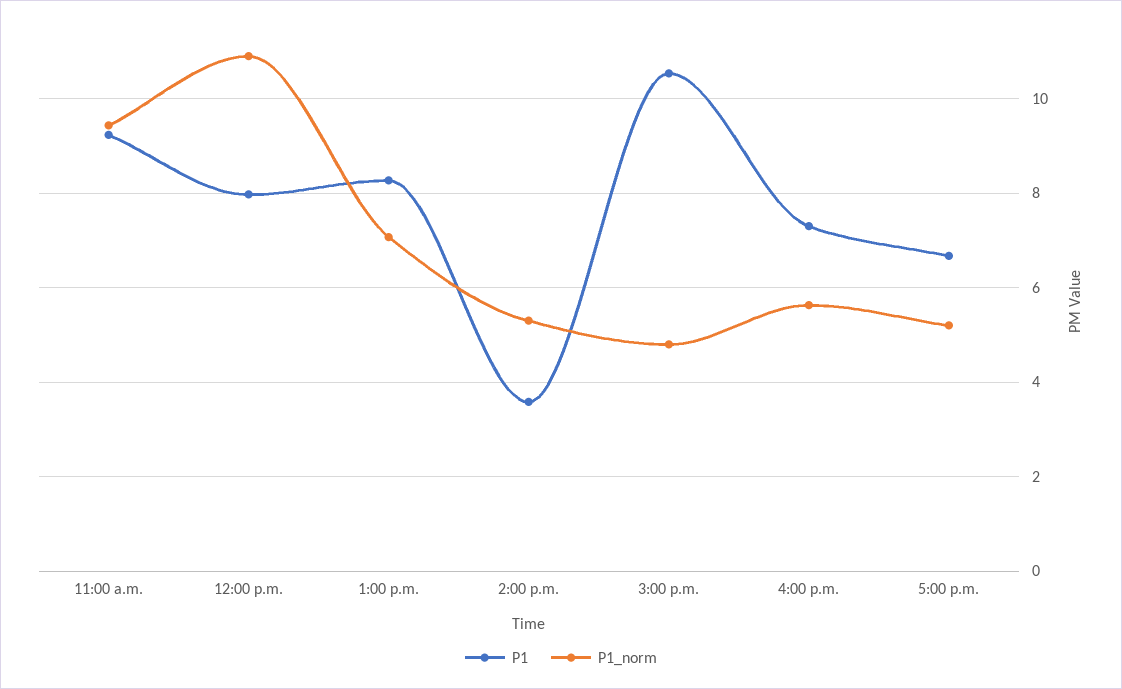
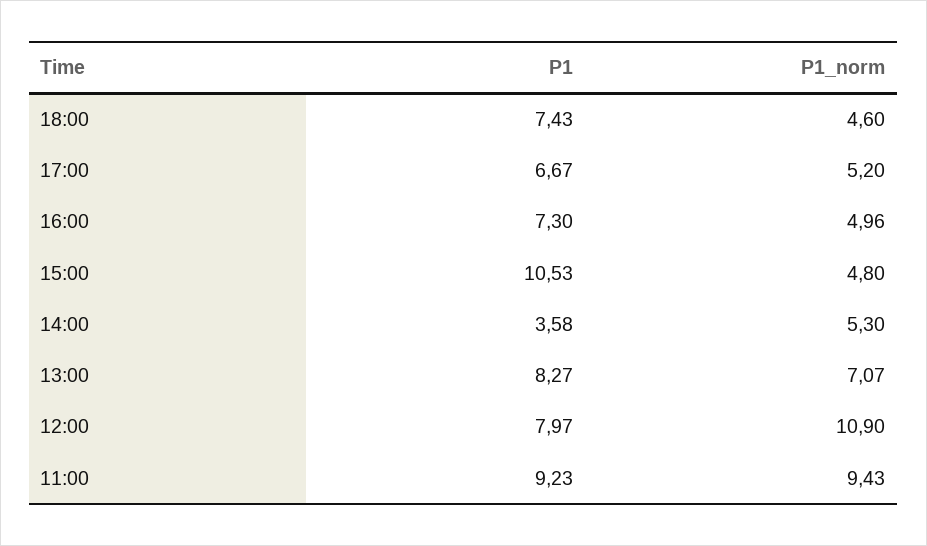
P1_norm, 4:00 p.m.: 5.6 -> 4.96
P1, 18:00: none -> 7.43
P1_norm, 18:00: none -> 4.6

